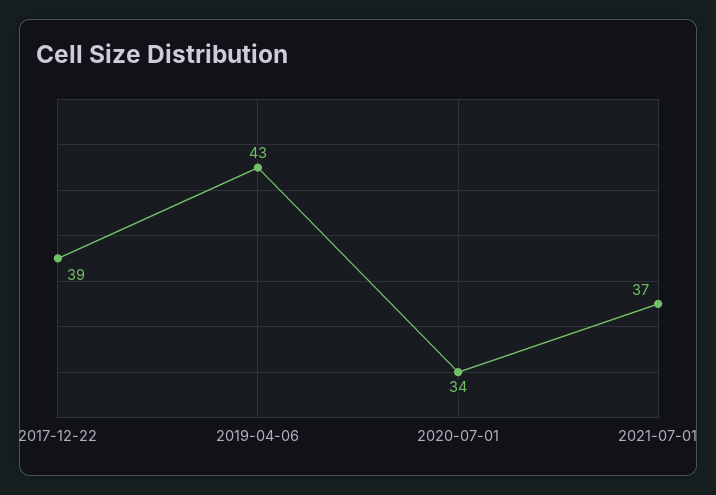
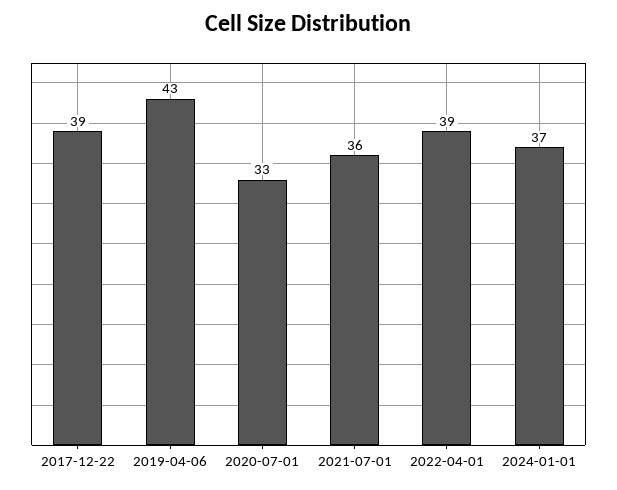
2020-07-01: 34 -> 33
2021-07-01: 37 -> 36
2022-04-01: none -> 39
2024-01-01: none -> 37

